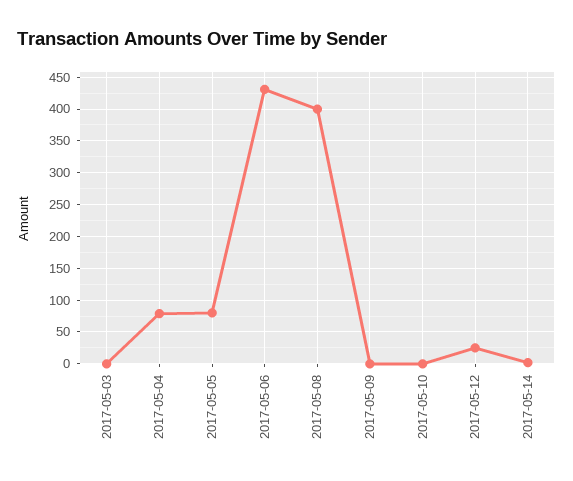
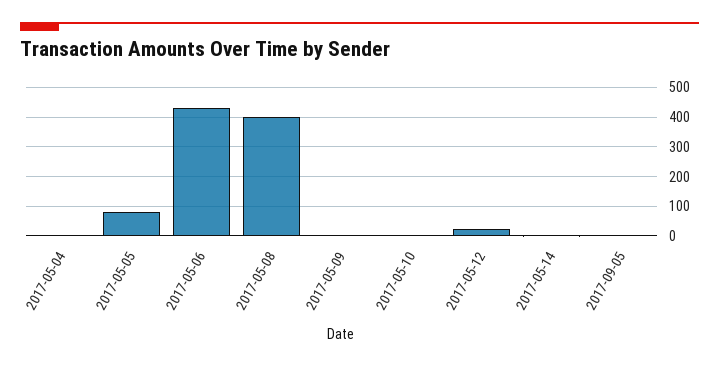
2017-05-03: 0 -> none
2017-05-04: 80 -> 0
2017-09-05: none -> 0

